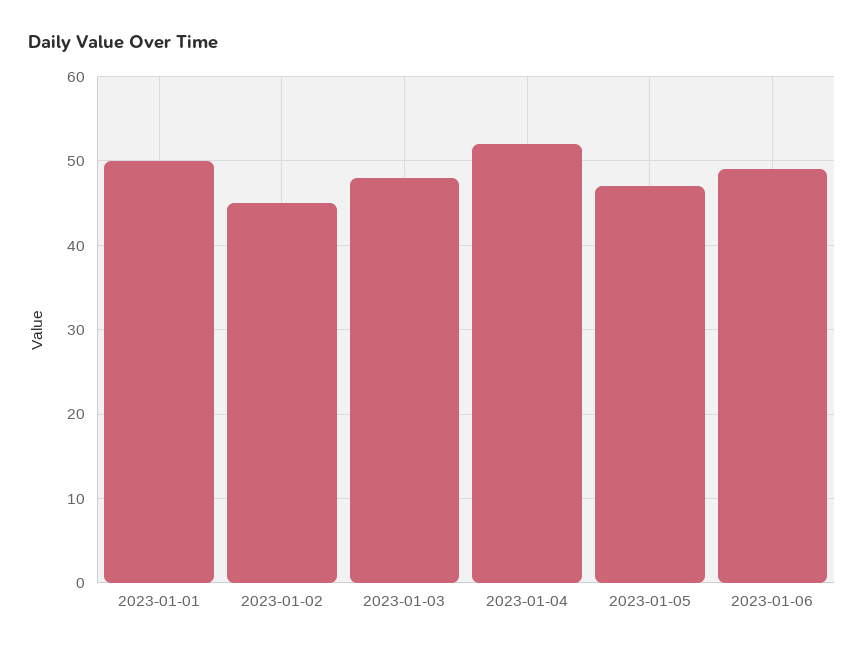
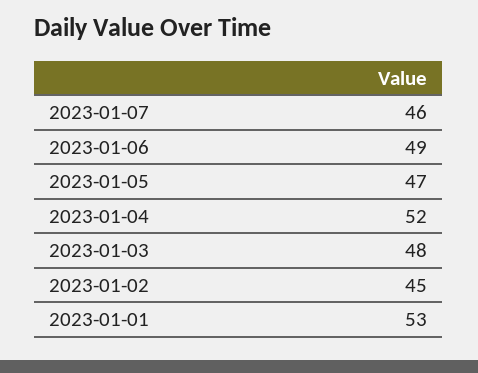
2023-01-01: 50 -> 53
2023-01-07: none -> 46

